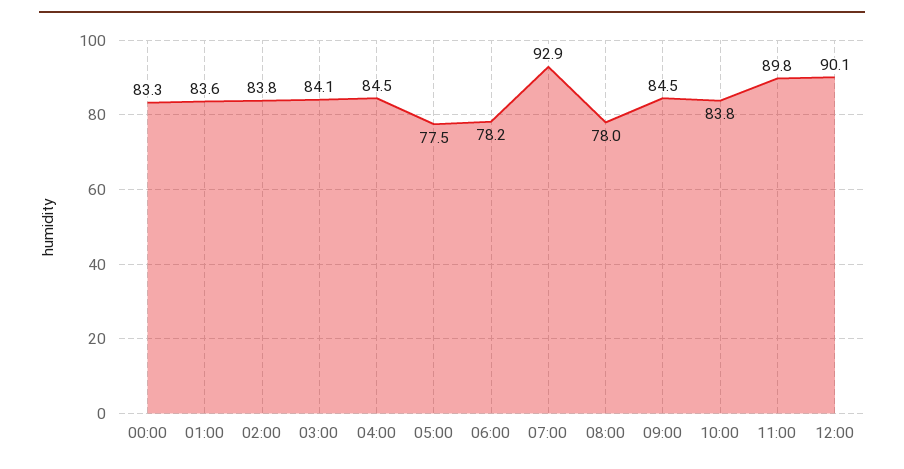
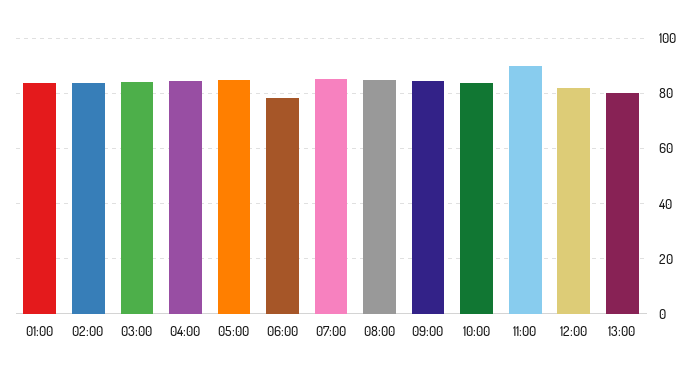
00:00: 83.3 -> none
05:00: 77.5 -> 85
07:00: 92.9 -> 85
08:00: 78 -> 85
12:00: 90.1 -> 82.5
13:00: none -> 80

